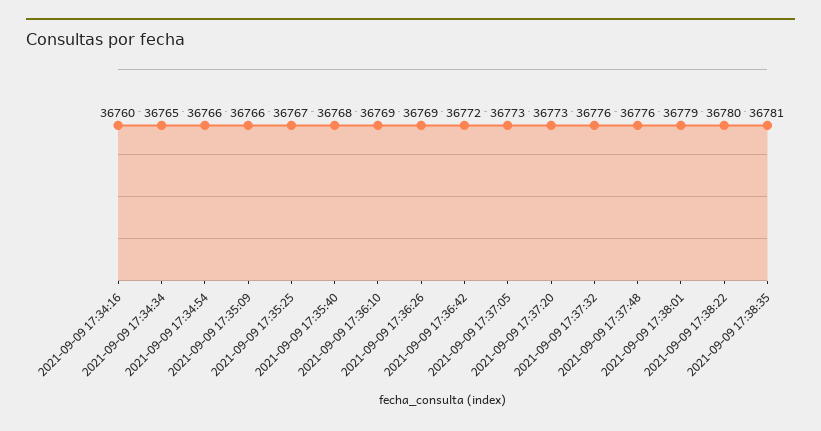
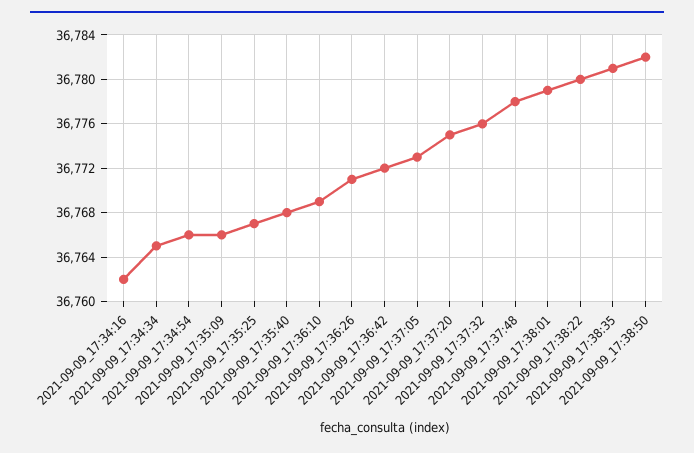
2021-09-09 17:34:16: 36760 -> 36762
2021-09-09 17:36:26: 36769 -> 36771
2021-09-09 17:37:20: 36773 -> 36775
2021-09-09 17:37:48: 36776 -> 36778
2021-09-09_17:38:50: none -> 36782

